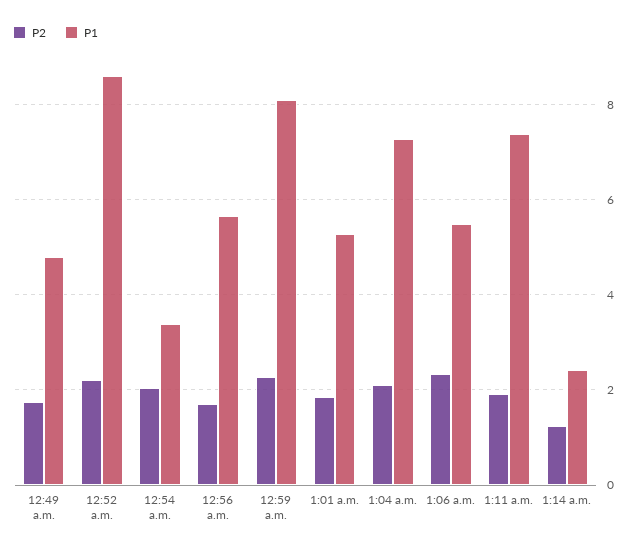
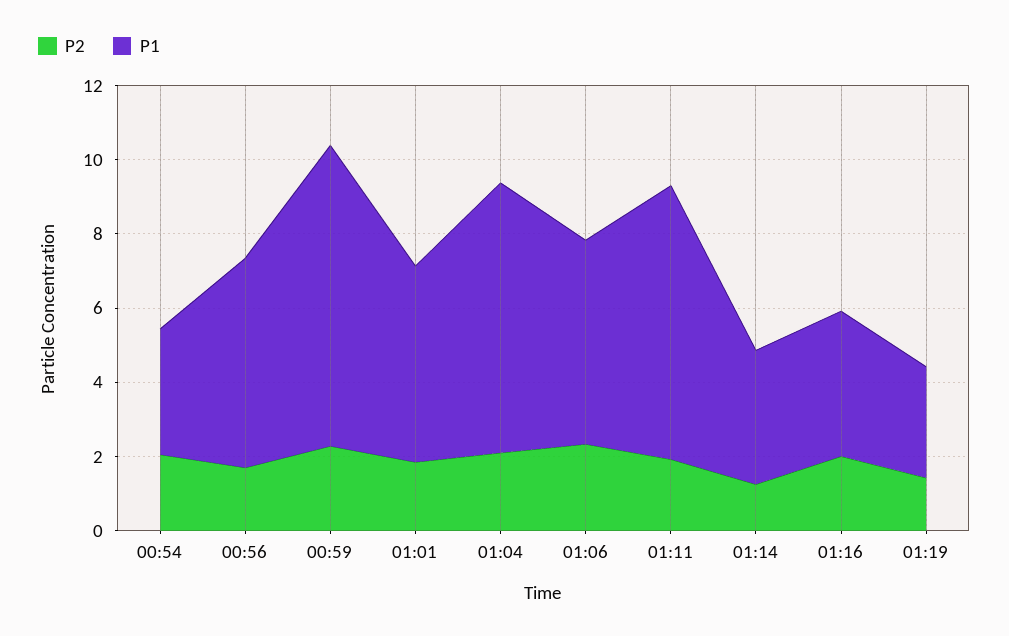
P2, 12:49 a.m.: 1.8 -> none
P1, 12:49 a.m.: 4.8 -> none
P2, 12:52 a.m.: 2.2 -> none
P1, 12:52 a.m.: 8.6 -> none
P1, 1:14 a.m.: 2.4 -> 3.5
P2, 01:16: none -> 2
P1, 01:16: none -> 4
P2, 01:19: none -> 1.5
P1, 01:19: none -> 3

